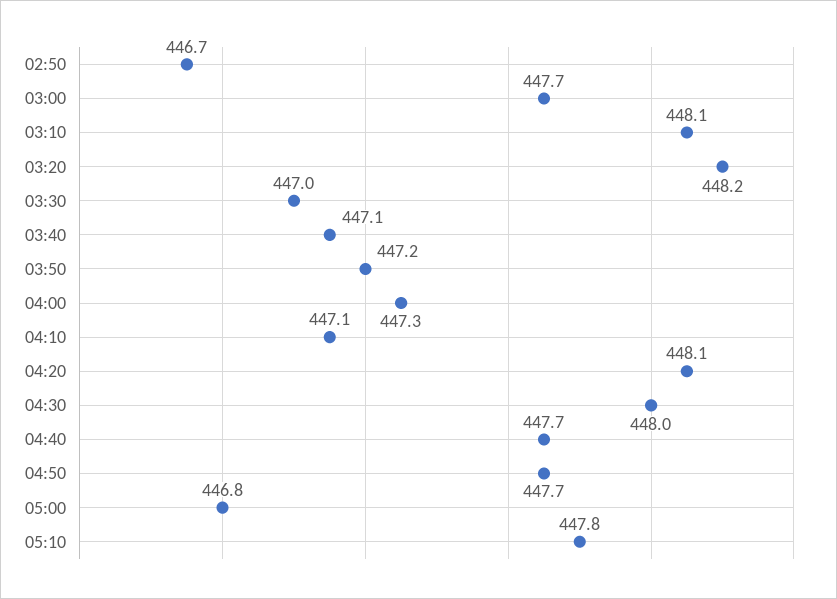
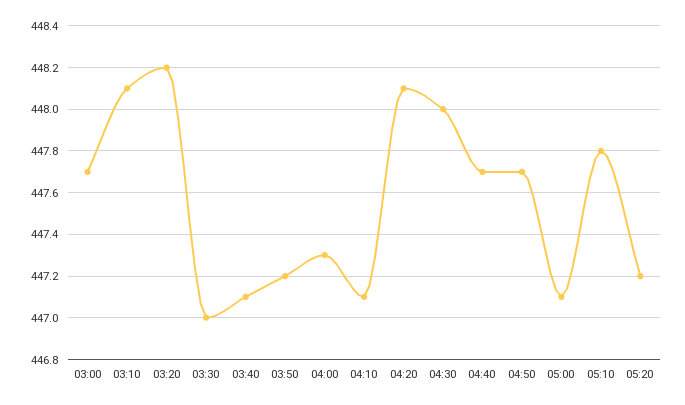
02:50: 446.7 -> none
05:00: 446.8 -> 447.1
05:20: none -> 447.2

